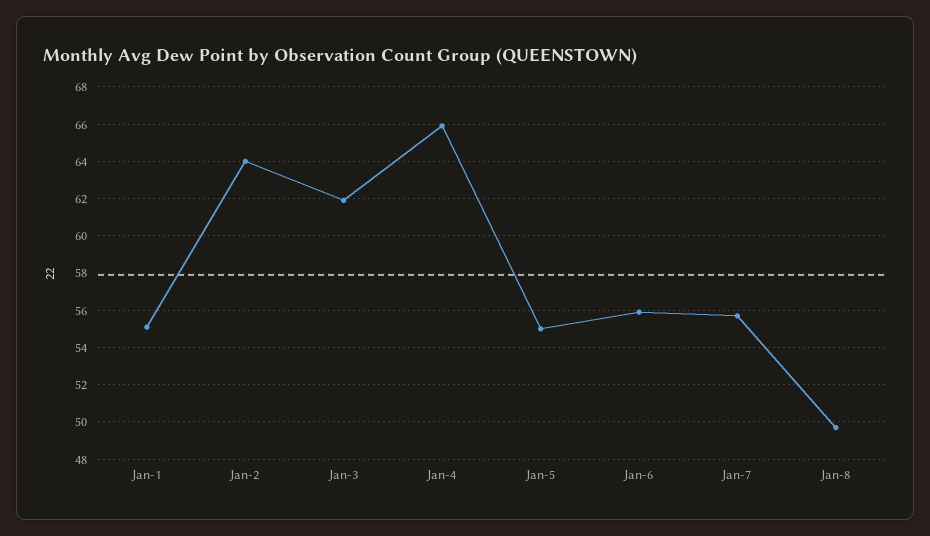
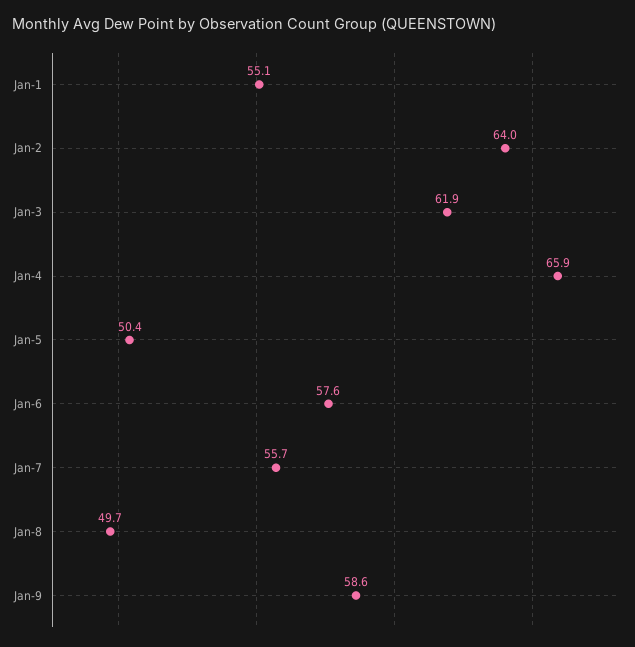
Jan-5: 55 -> 50.4
Jan-6: 56 -> 57.6
Jan-9: none -> 58.6

